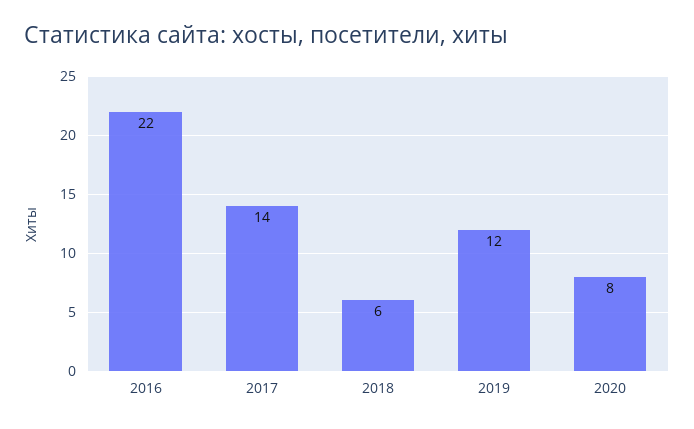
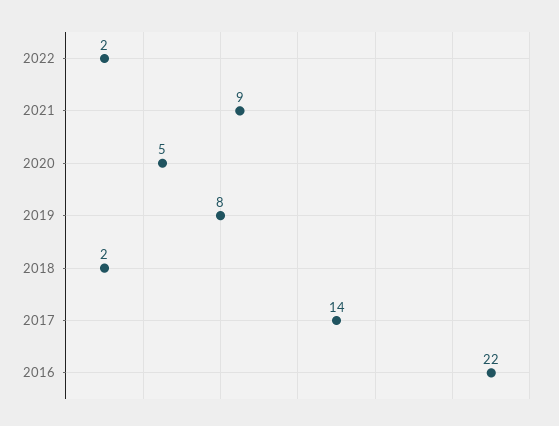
2018: 6 -> 2
2019: 12 -> 8
2020: 8 -> 5
2022: none -> 2
2021: none -> 9

